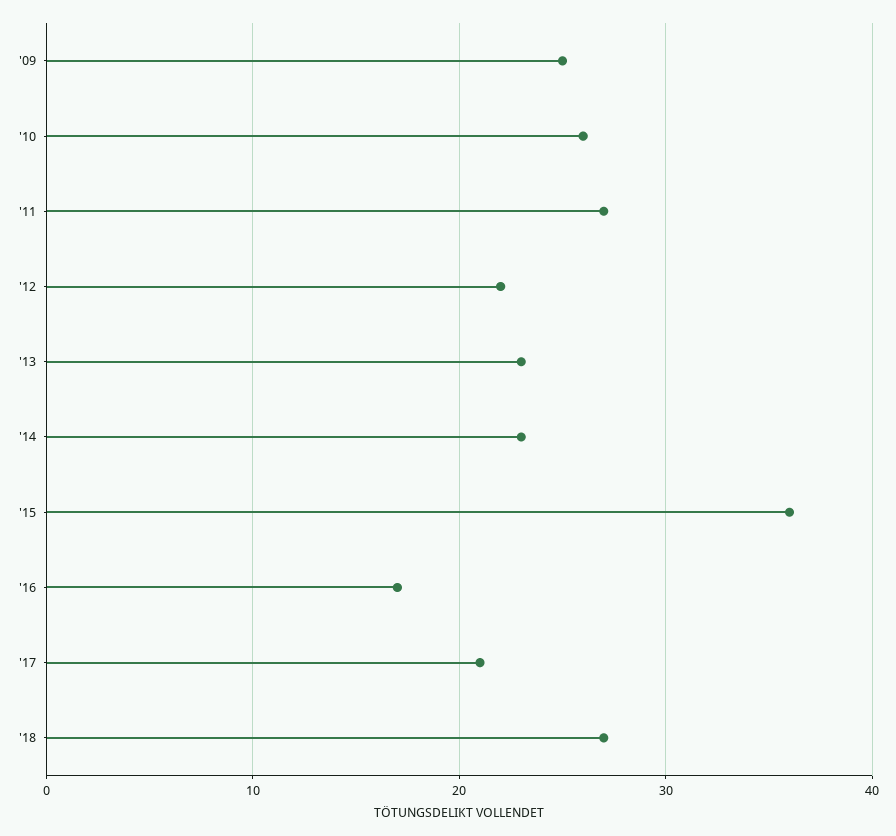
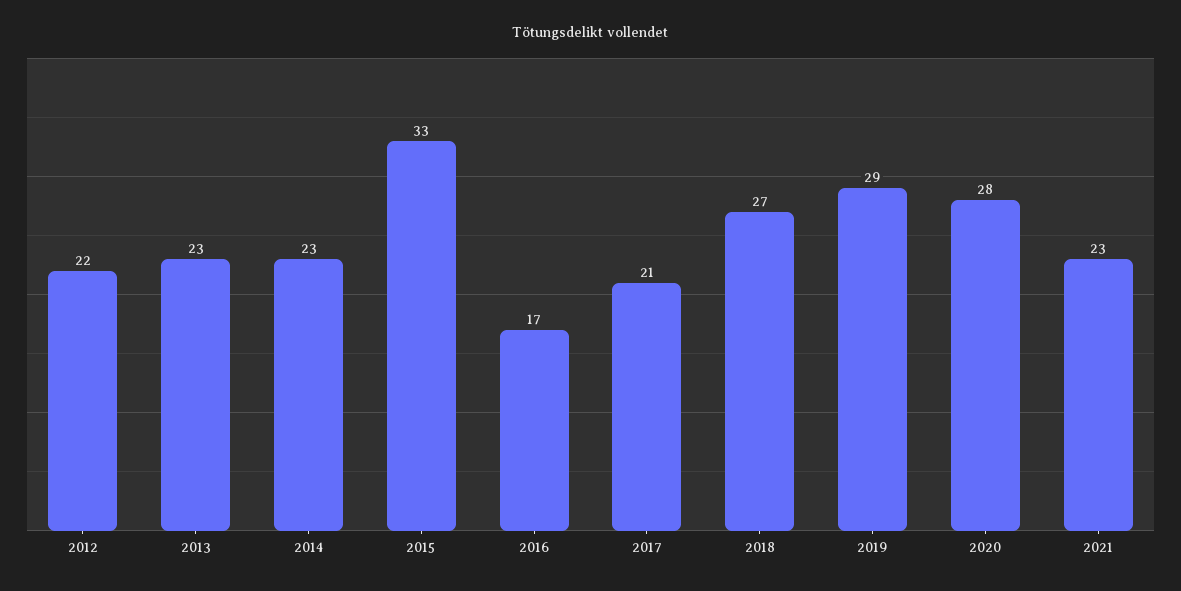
'09: 25 -> none
'10: 26 -> none
'11: 27 -> none
'15: 36 -> 33
2019: none -> 29
2020: none -> 28
2021: none -> 23

